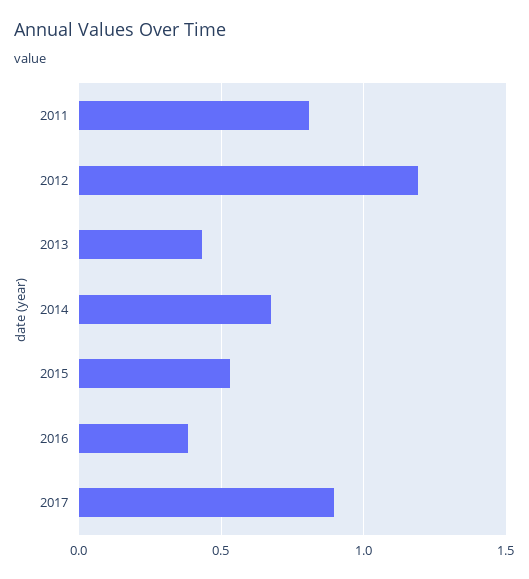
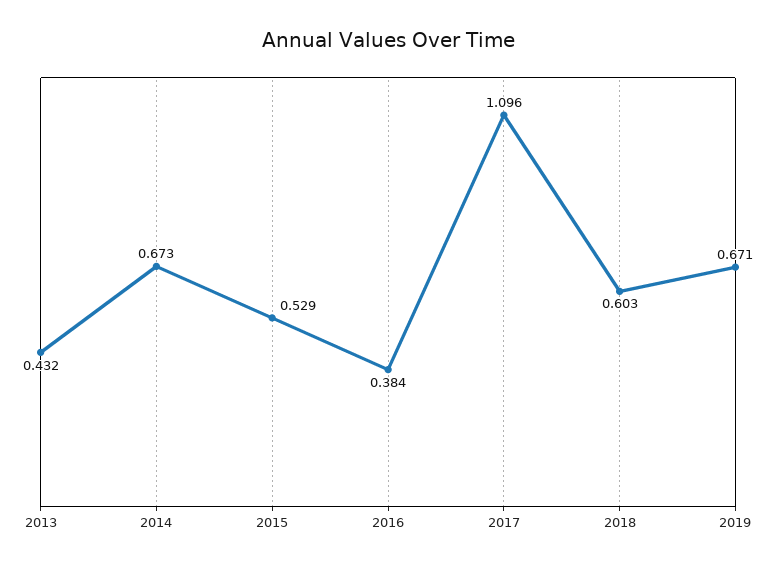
2011: 0.8 -> none
2012: 1.2 -> none
2017: 0.9 -> 1.096
2018: none -> 0.603
2019: none -> 0.671

